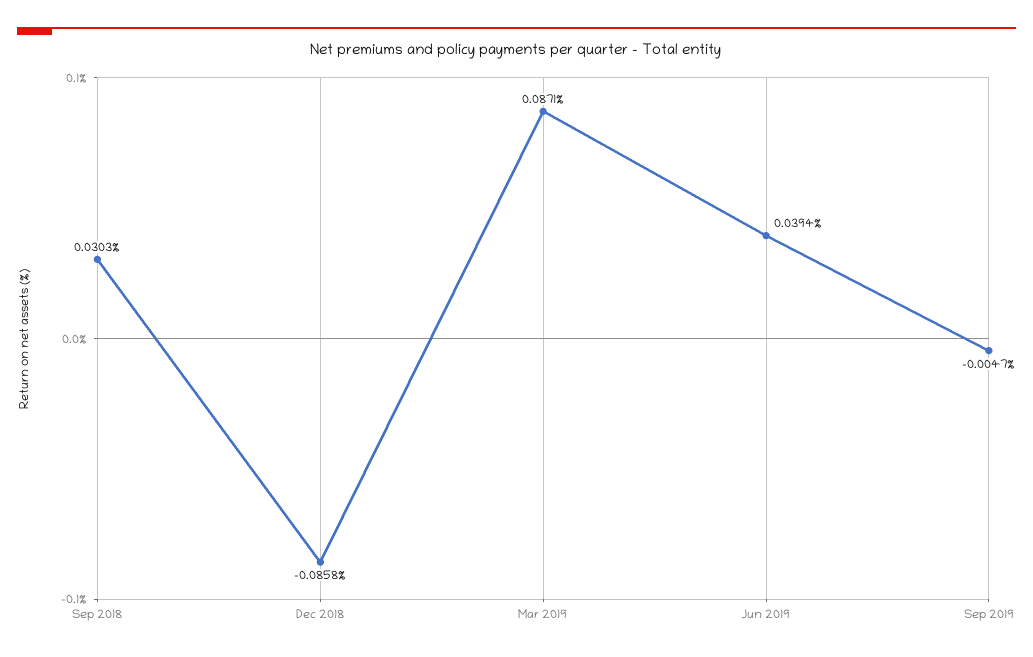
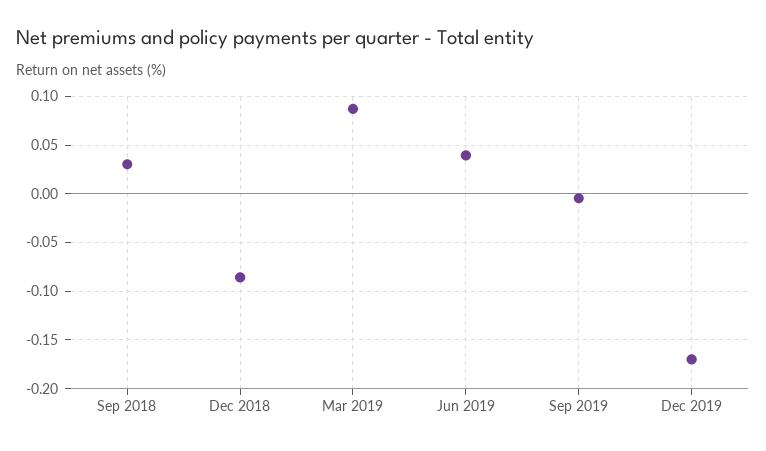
Dec 2019: none -> -0.17

